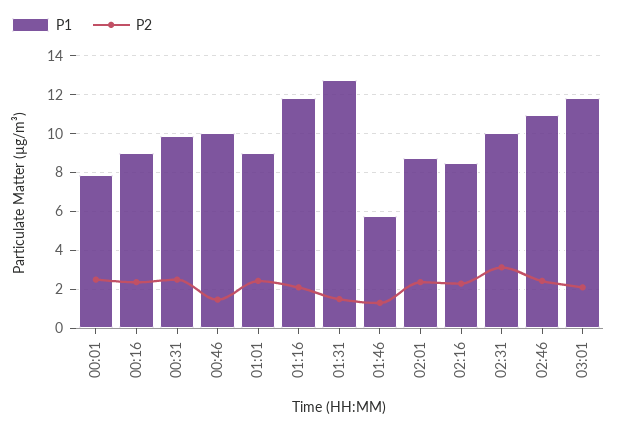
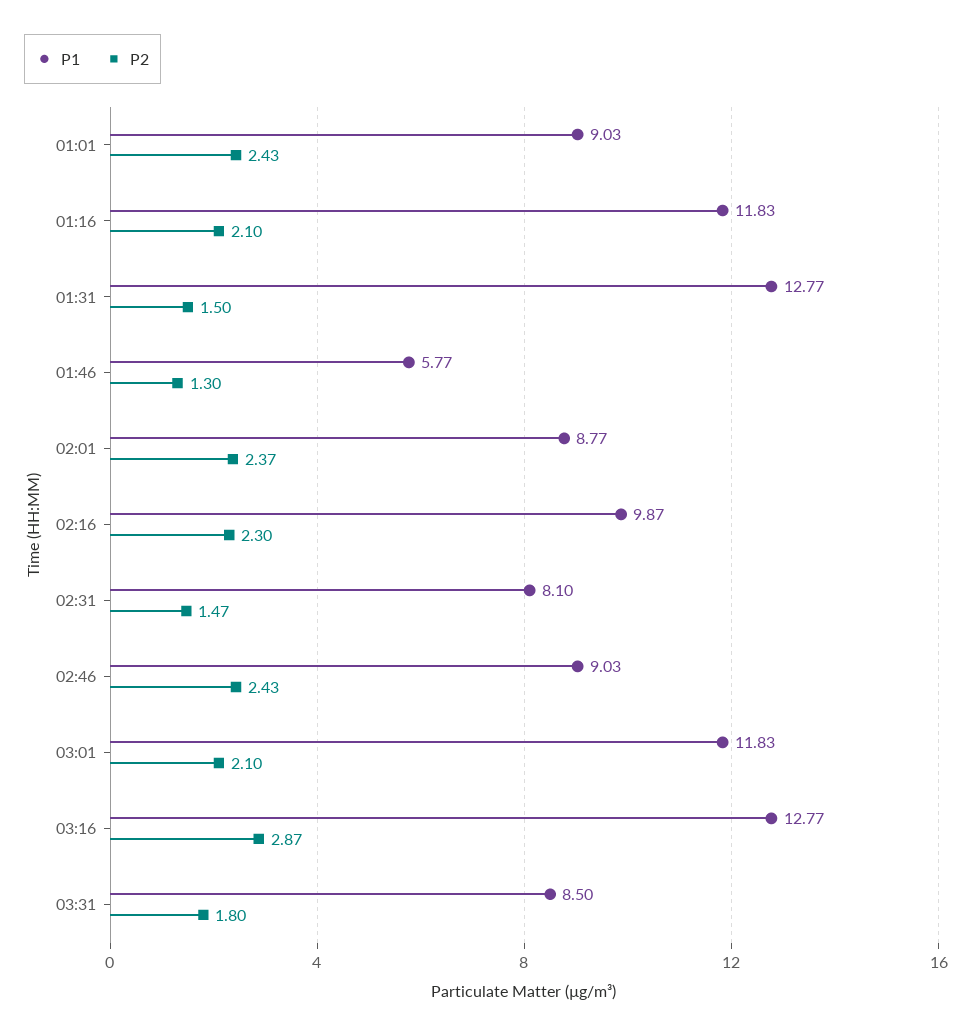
P1, 00:01: 8 -> none
P2, 00:01: 2.5 -> none
P1, 00:16: 9 -> none
P2, 00:16: 2.5 -> none
P1, 00:31: 10 -> none
P2, 00:31: 2.5 -> none
P1, 00:46: 10 -> none
P2, 00:46: 1.5 -> none
P1, 02:16: 8.5 -> 9.87
P1, 02:31: 10 -> 8.1
P2, 02:31: 3 -> 1.47
P1, 02:46: 11 -> 9.03
P1, 03:16: none -> 12.77
P2, 03:16: none -> 2.87
P1, 03:31: none -> 8.5
P2, 03:31: none -> 1.8

